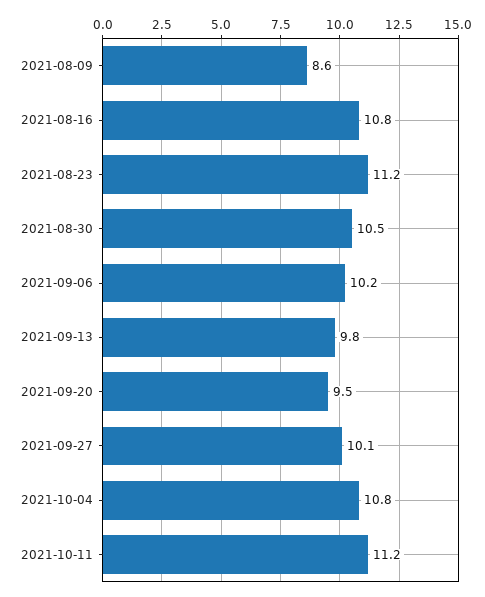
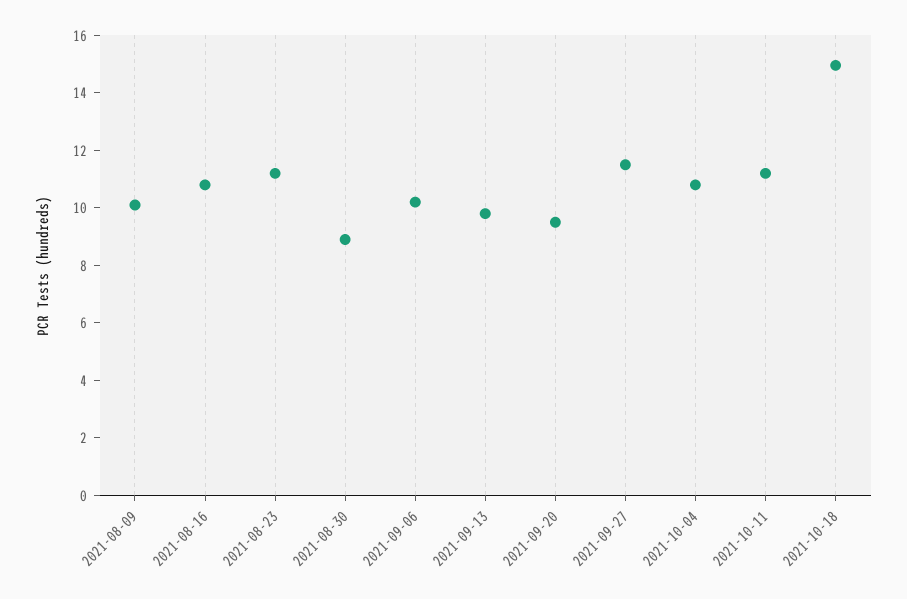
2021-08-09: 8.6 -> 10
2021-08-30: 10.5 -> 9
2021-09-27: 10.1 -> 11.5
2021-10-18: none -> 15

